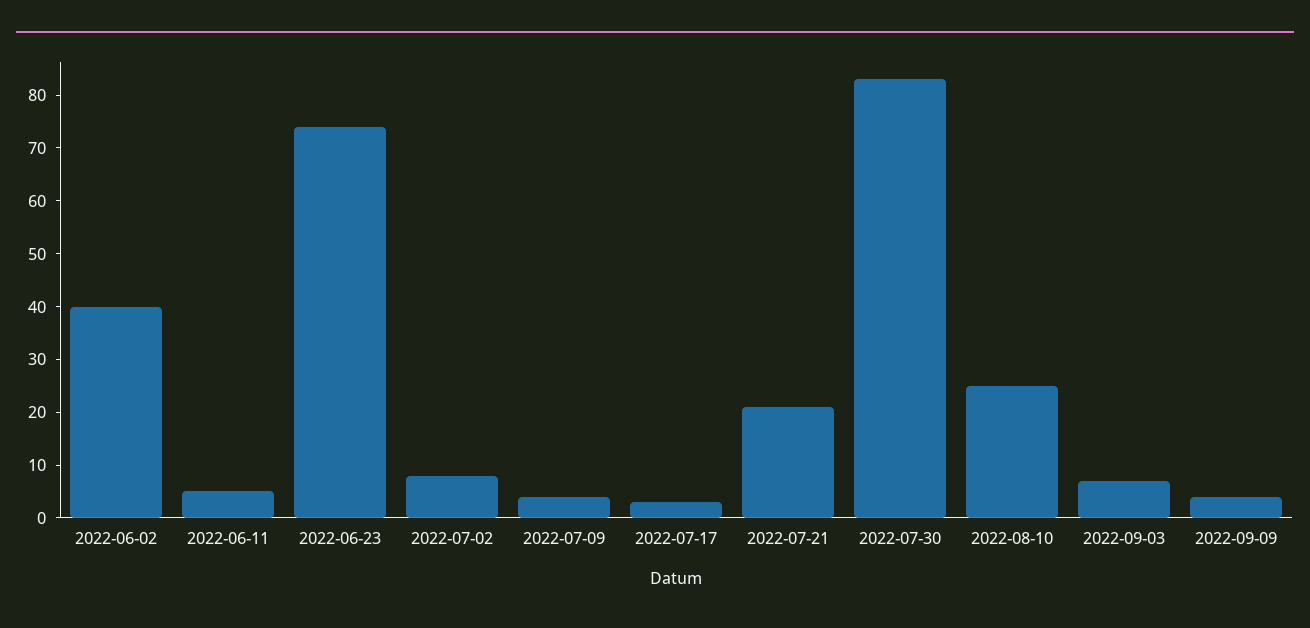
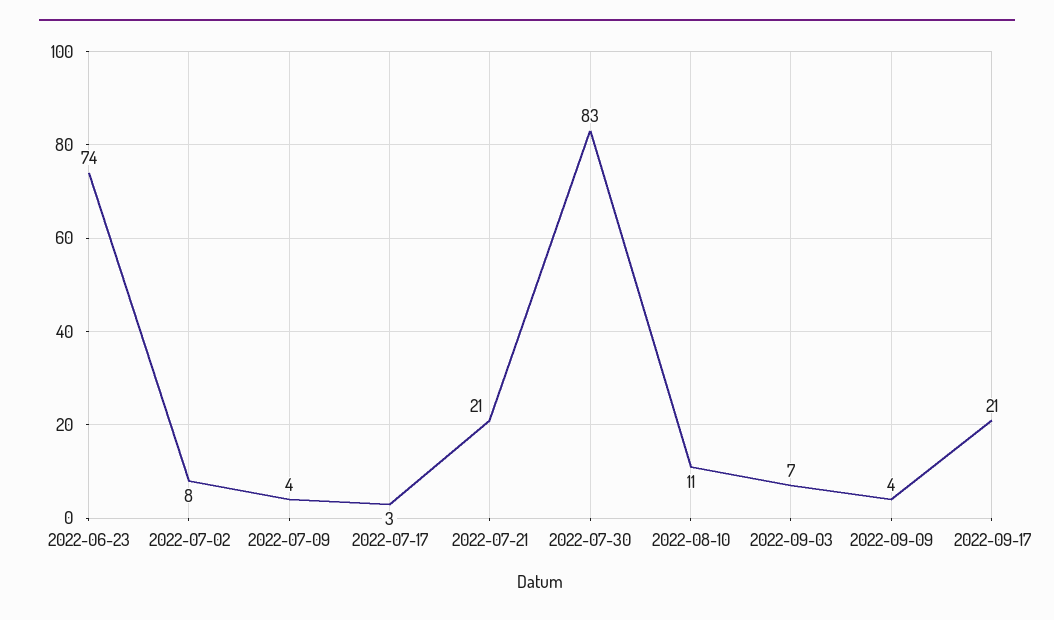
2022-06-02: 40 -> none
2022-06-11: 5 -> none
2022-08-10: 25 -> 11
2022-09-17: none -> 21

